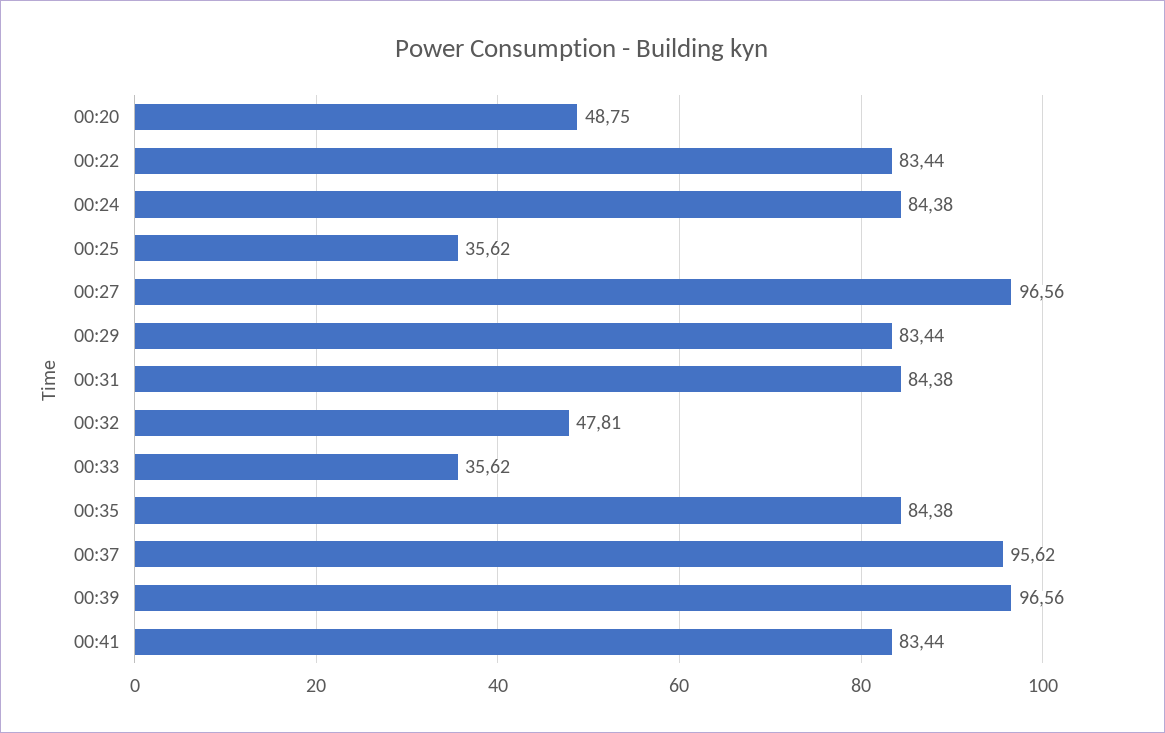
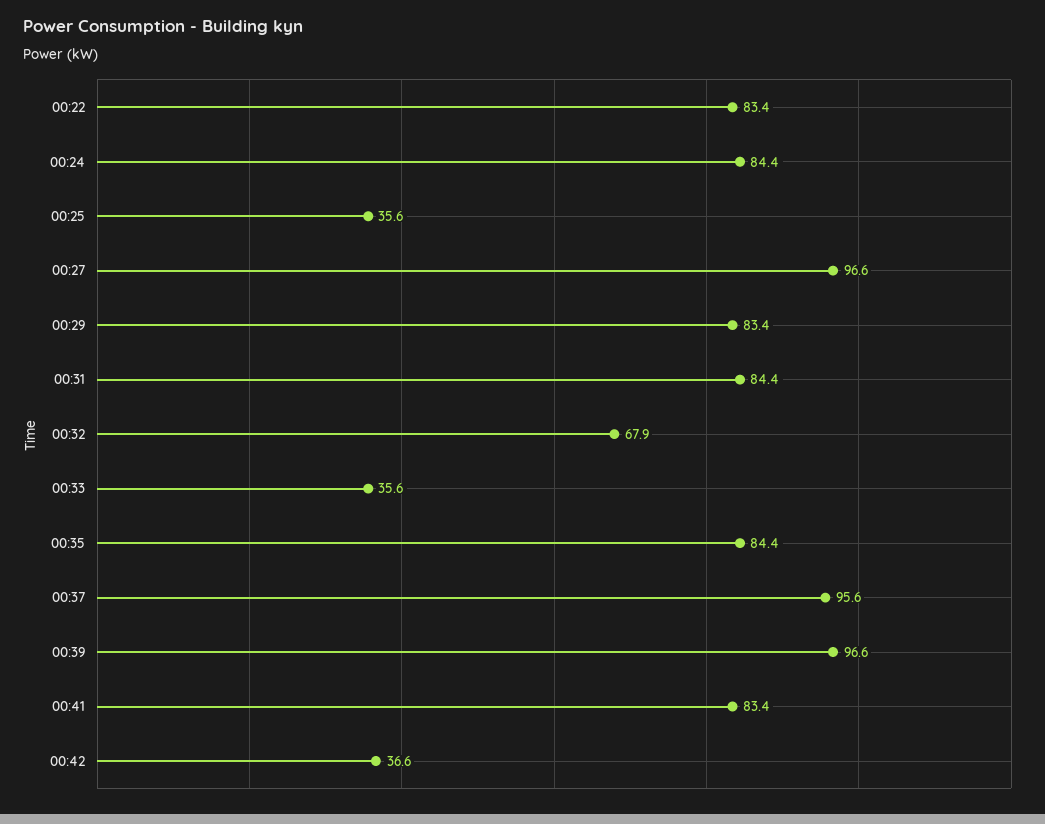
00:20: 48.75 -> none
00:32: 47.81 -> 67.9
00:42: none -> 36.6

